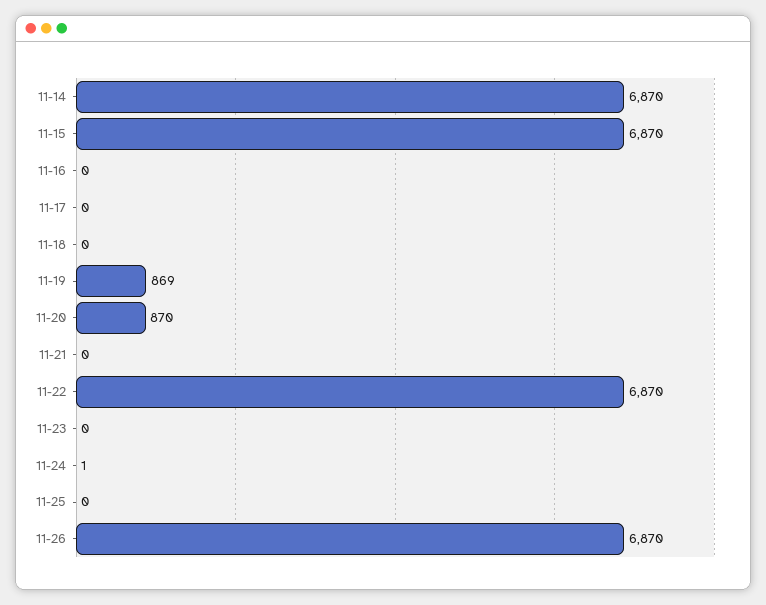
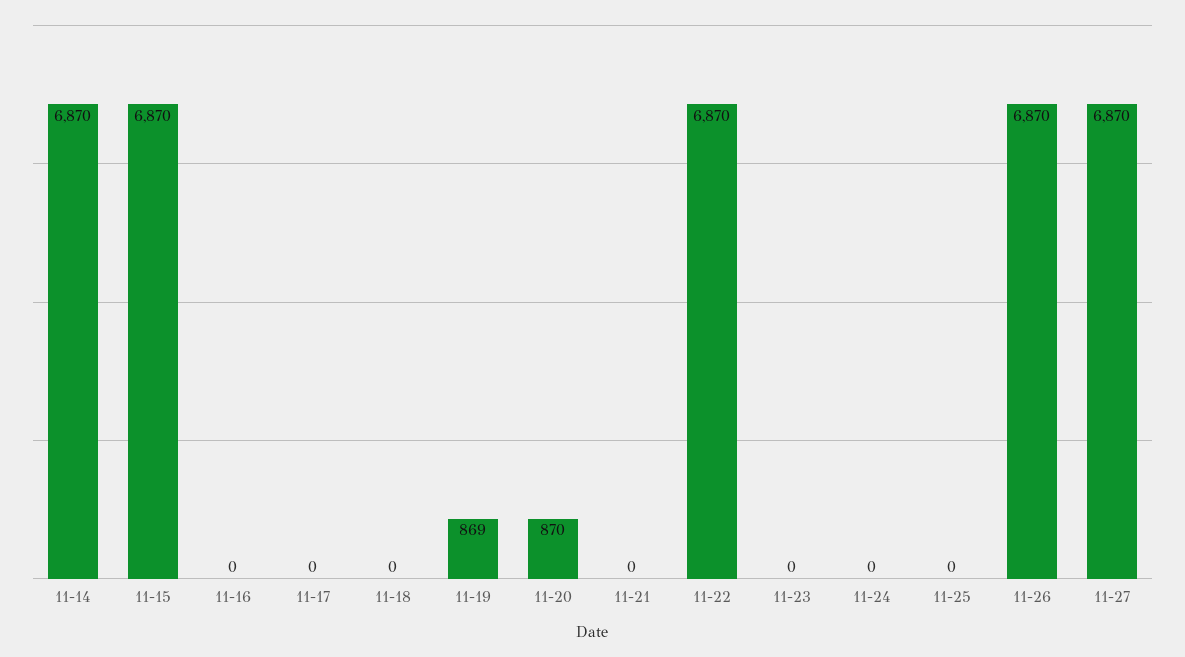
11-24: 1 -> 0
11-27: none -> 6870

